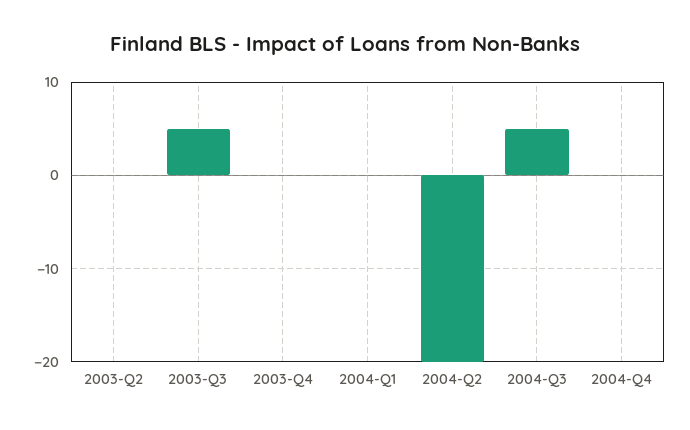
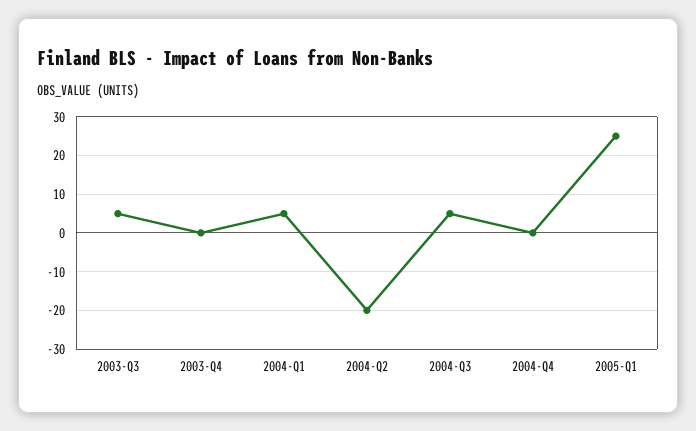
2003-Q2: 0 -> none
2004-Q1: 0 -> 5
2005-Q1: none -> 25

